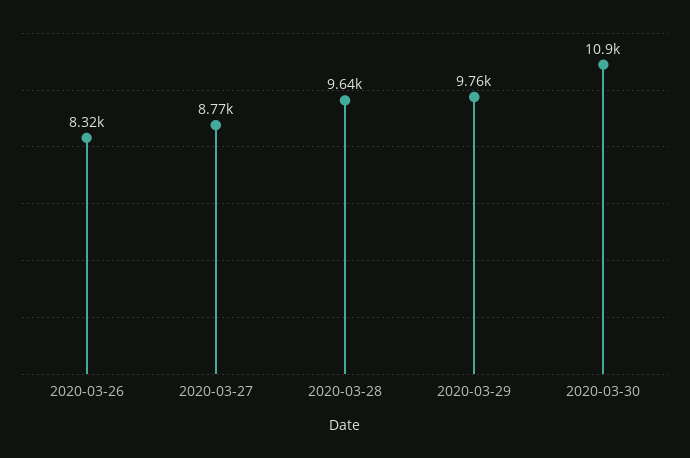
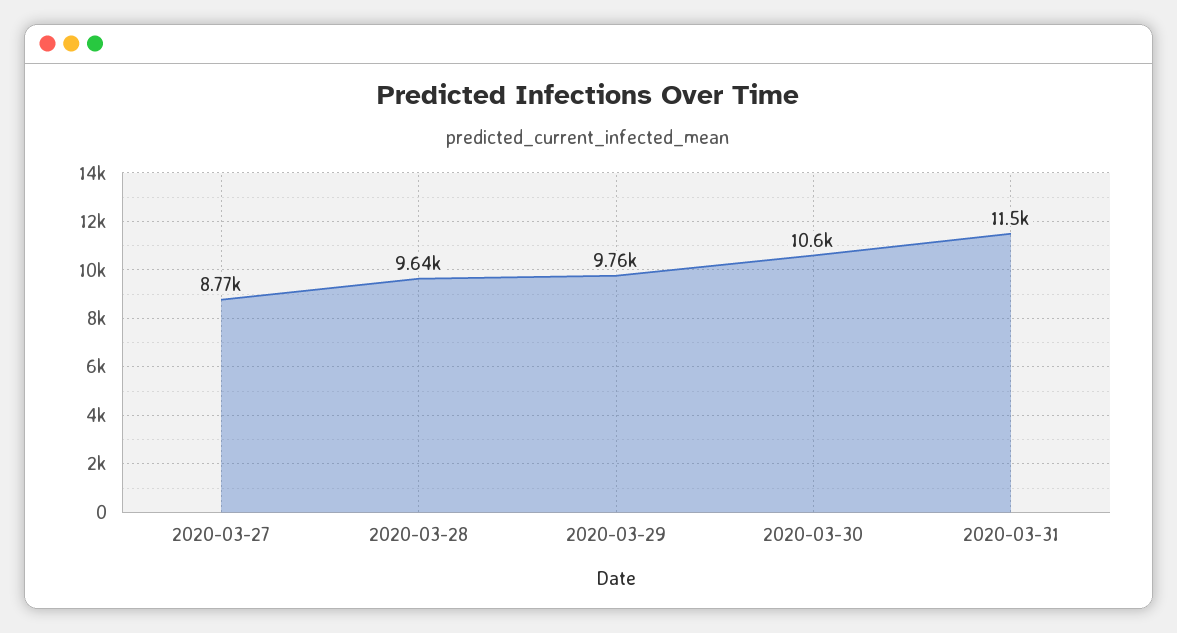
2020-03-26: 8320 -> none
2020-03-30: 10900 -> 10600
2020-03-31: none -> 11500

